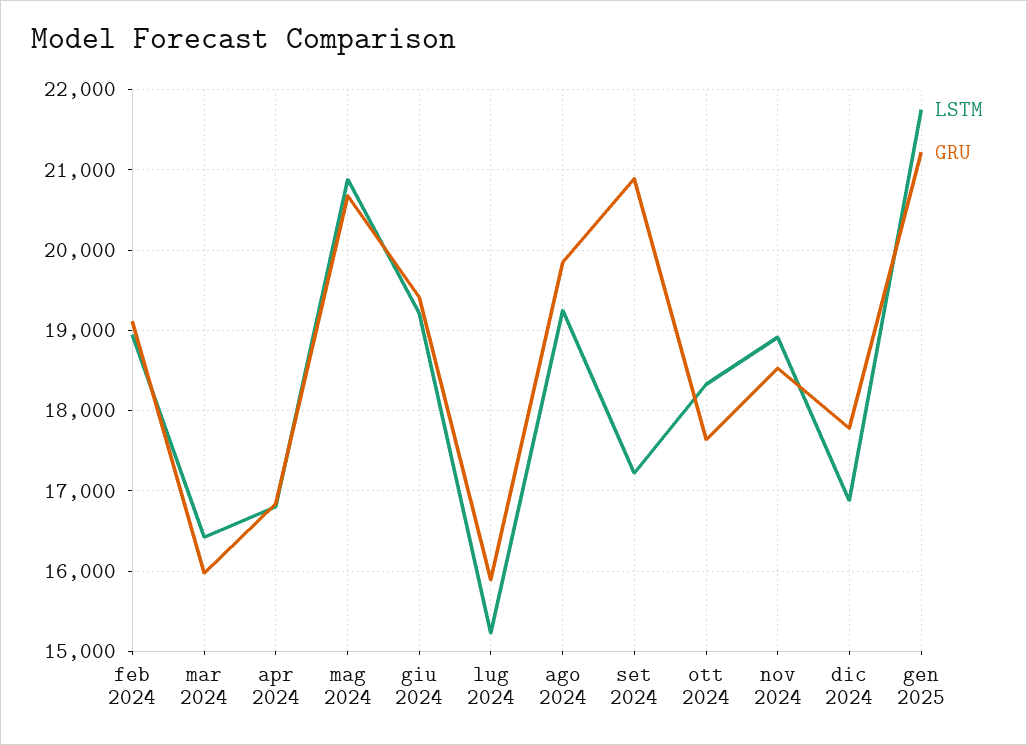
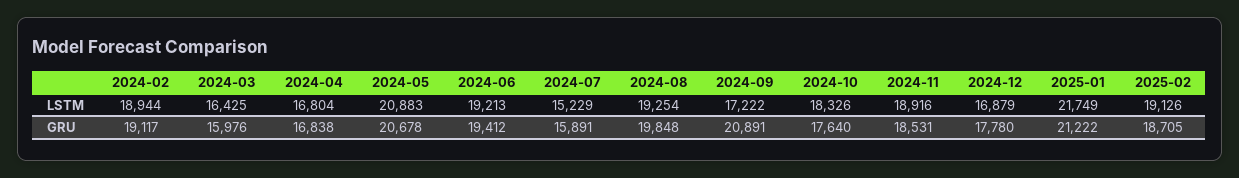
LSTM, 2025-02: none -> 19126
GRU, 2025-02: none -> 18705

